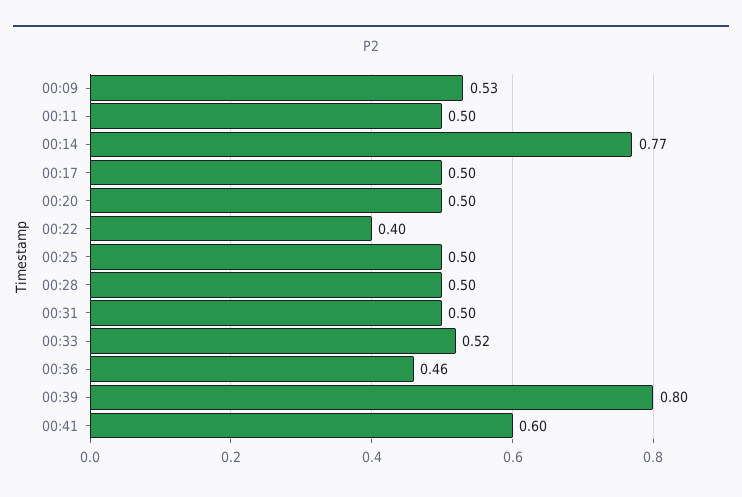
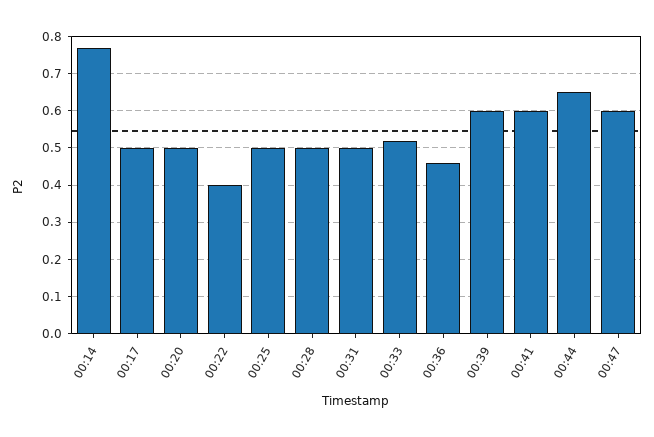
00:09: 0.53 -> none
00:11: 0.5 -> none
00:39: 0.8 -> 0.6
00:44: none -> 0.65
00:47: none -> 0.6

